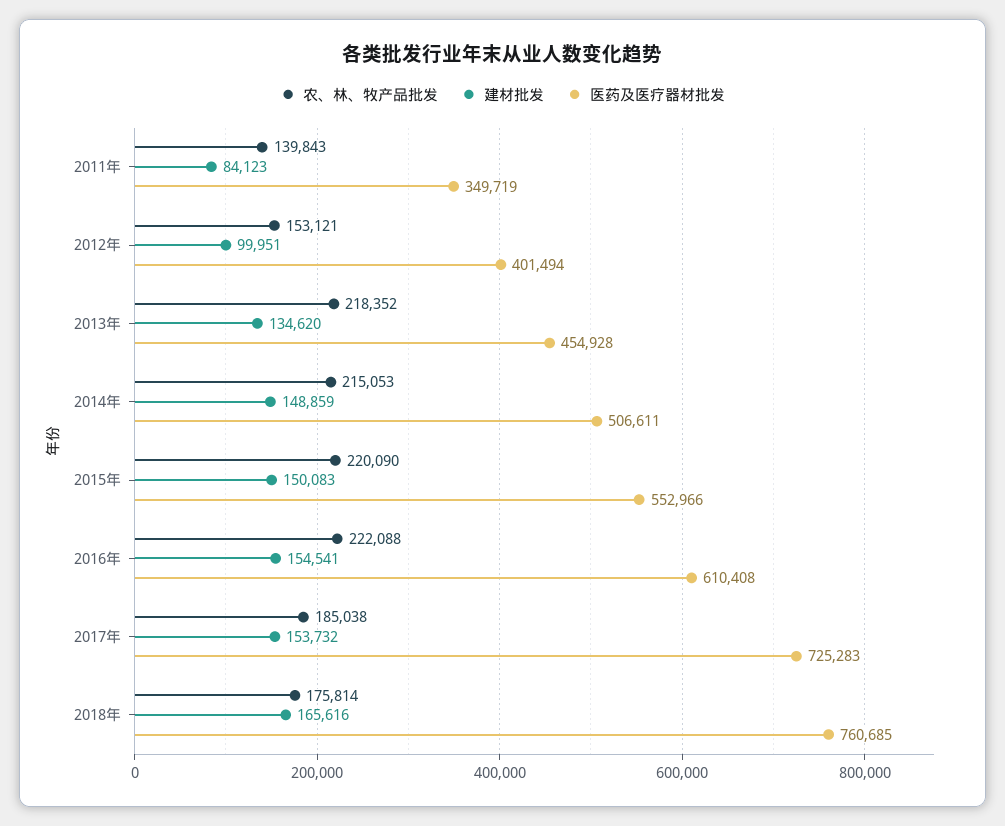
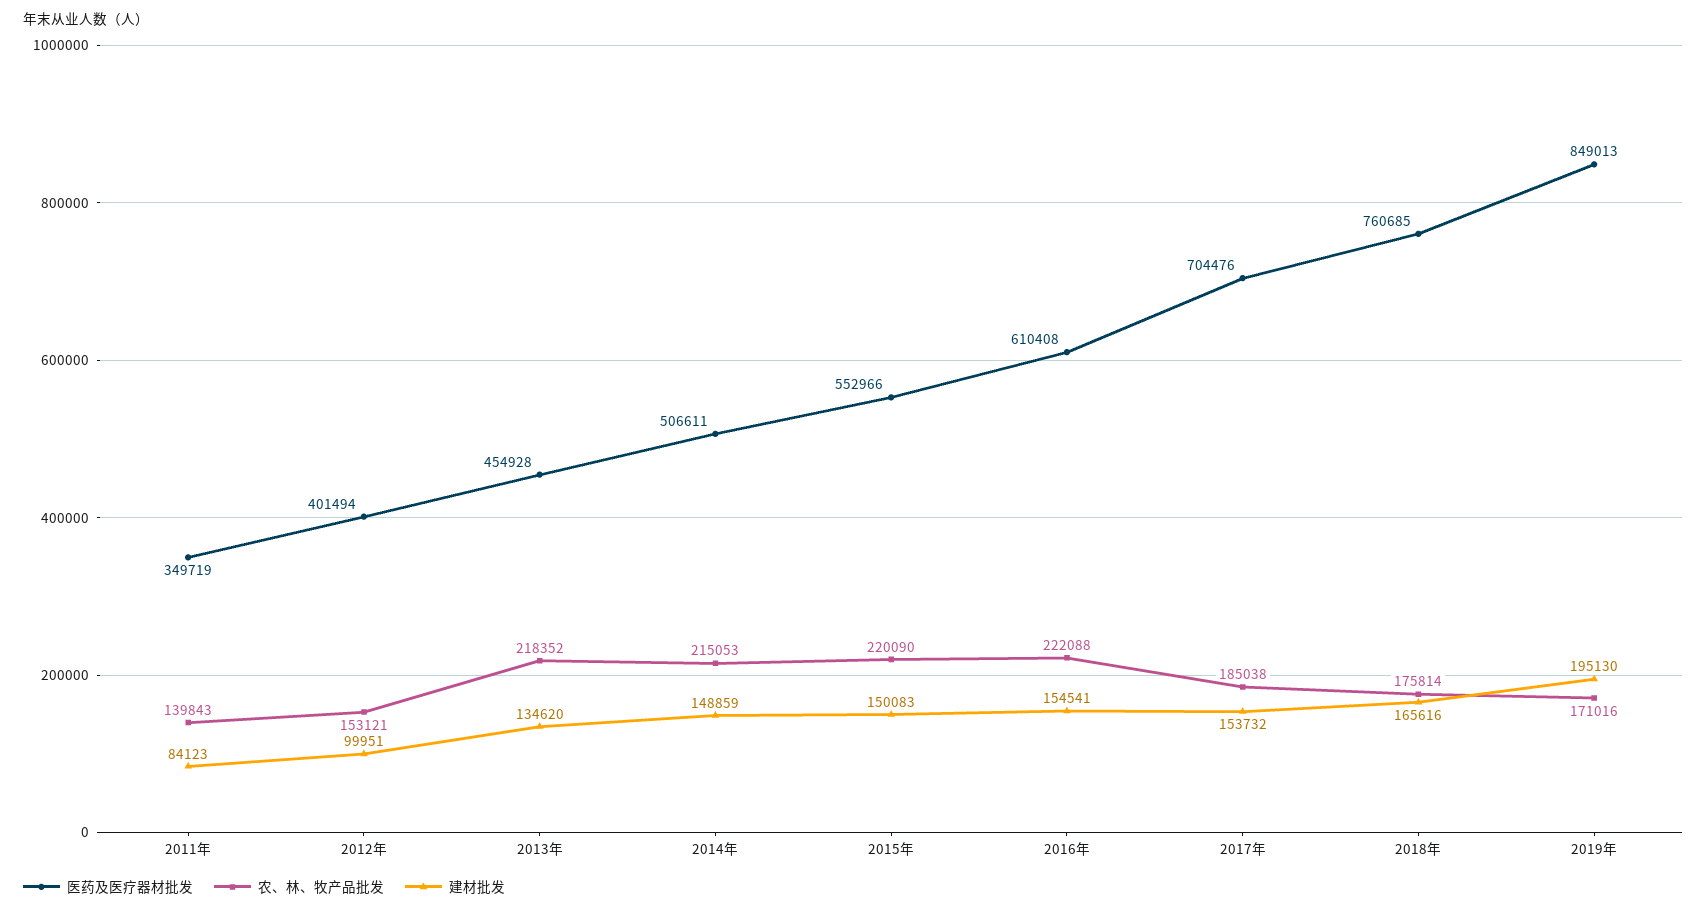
医药及医疗器材批发, 2017年: 725283 -> 704476
医药及医疗器材批发, 2019年: none -> 849013
农、林、牧产品批发, 2019年: none -> 171016
建材批发, 2019年: none -> 195130

